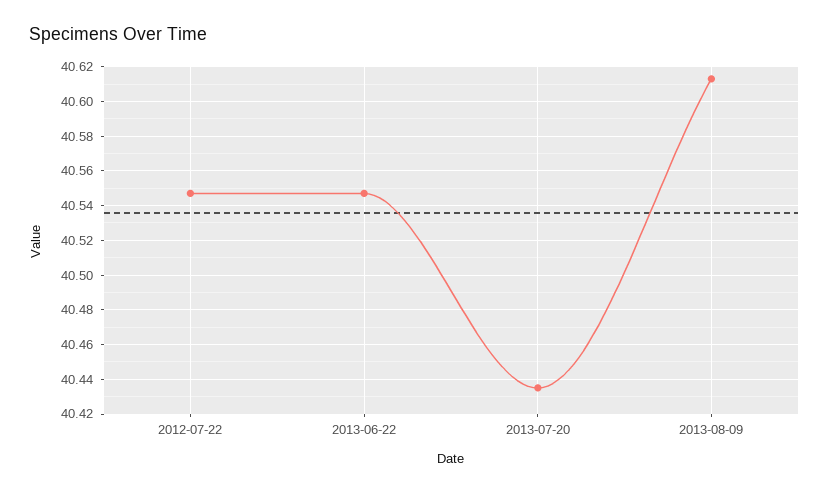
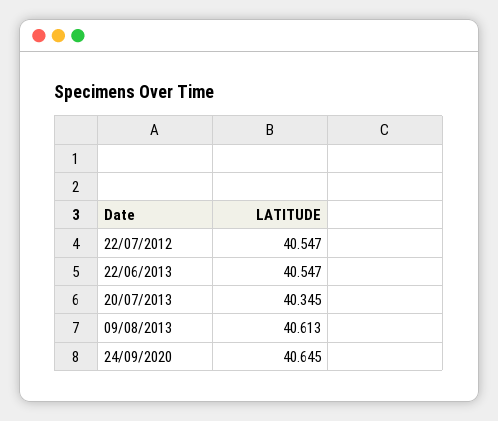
2013-07-20: 40.435 -> 40.345
24/09/2020: none -> 40.645

